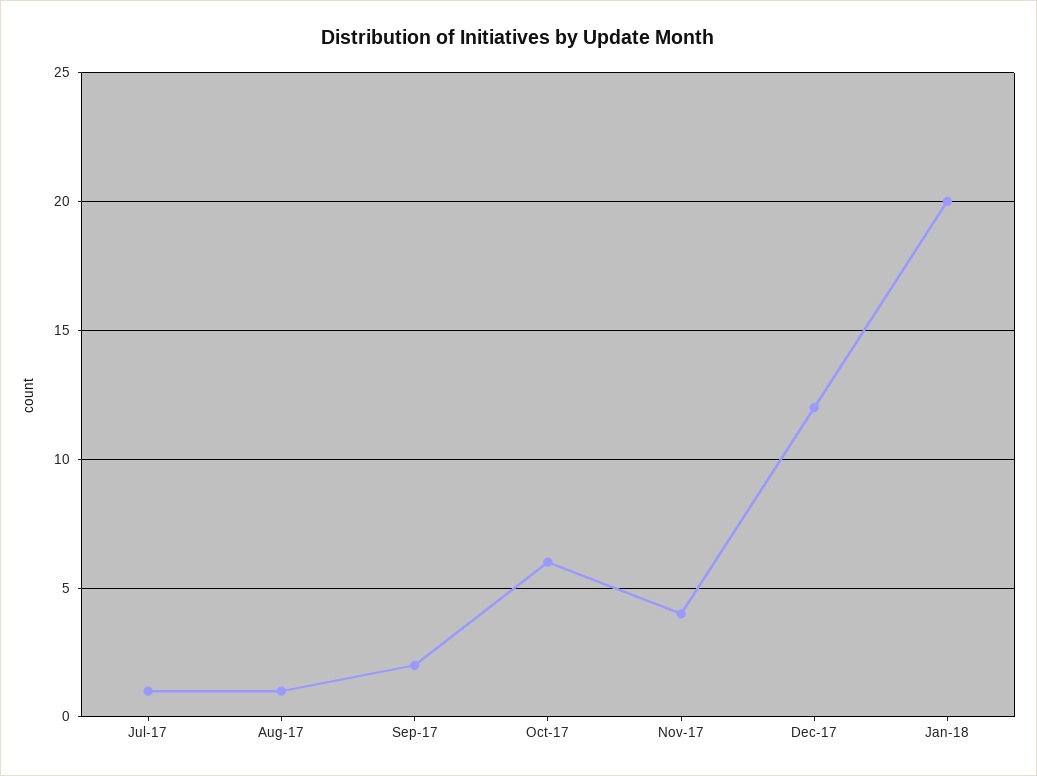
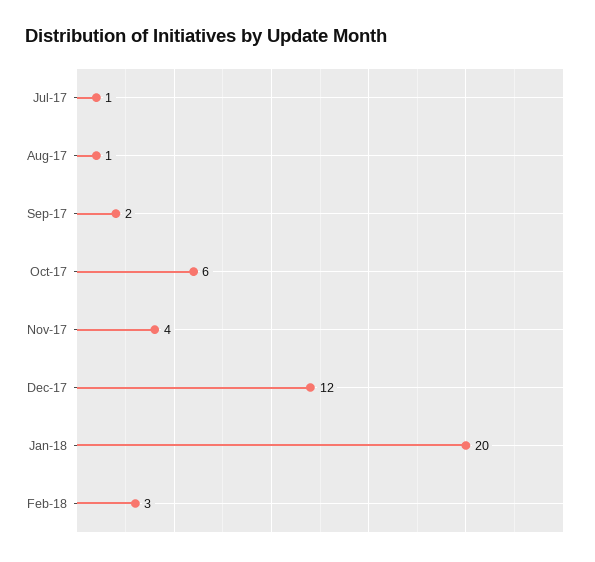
Feb-18: none -> 3

